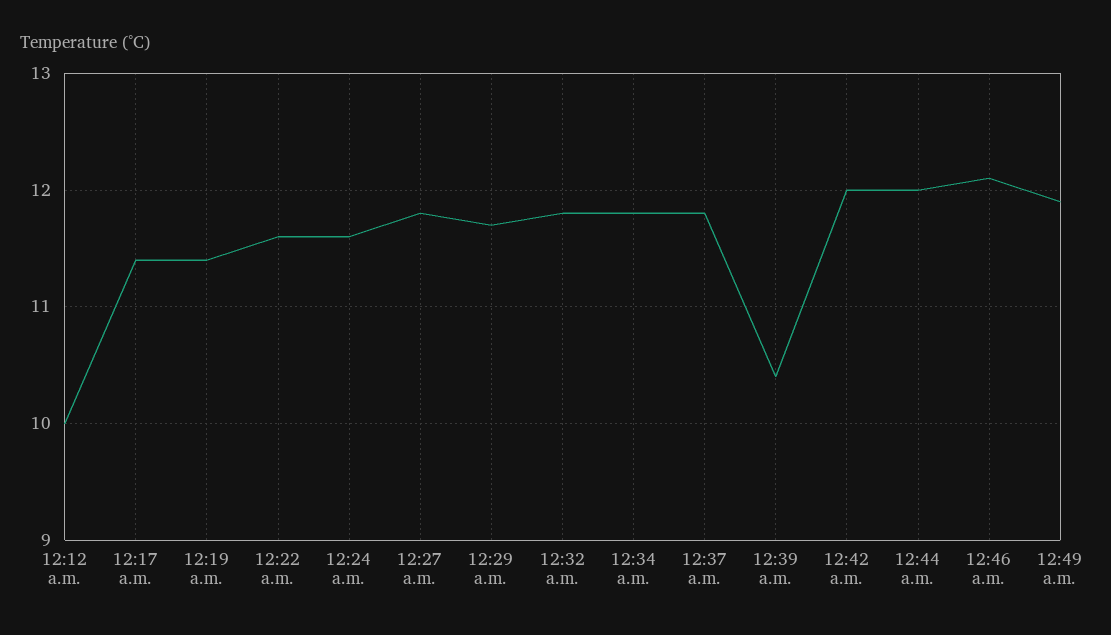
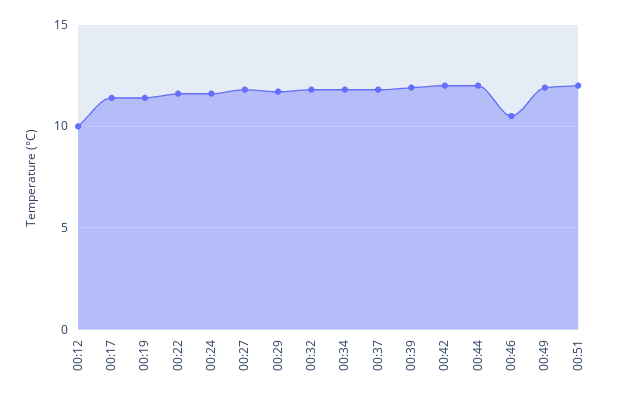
12:39 a.m.: 10.4 -> 12
12:46 a.m.: 12.1 -> 10.5
00:51: none -> 12

